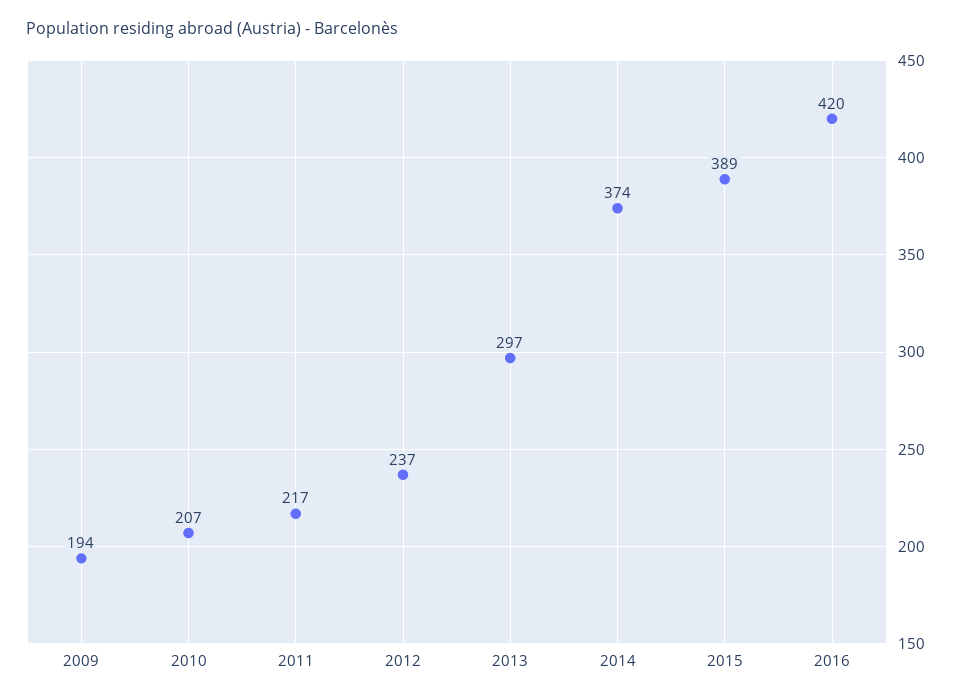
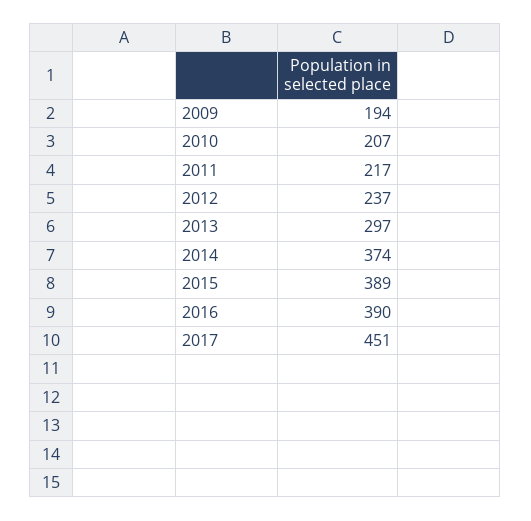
2016: 420 -> 390
2017: none -> 451

